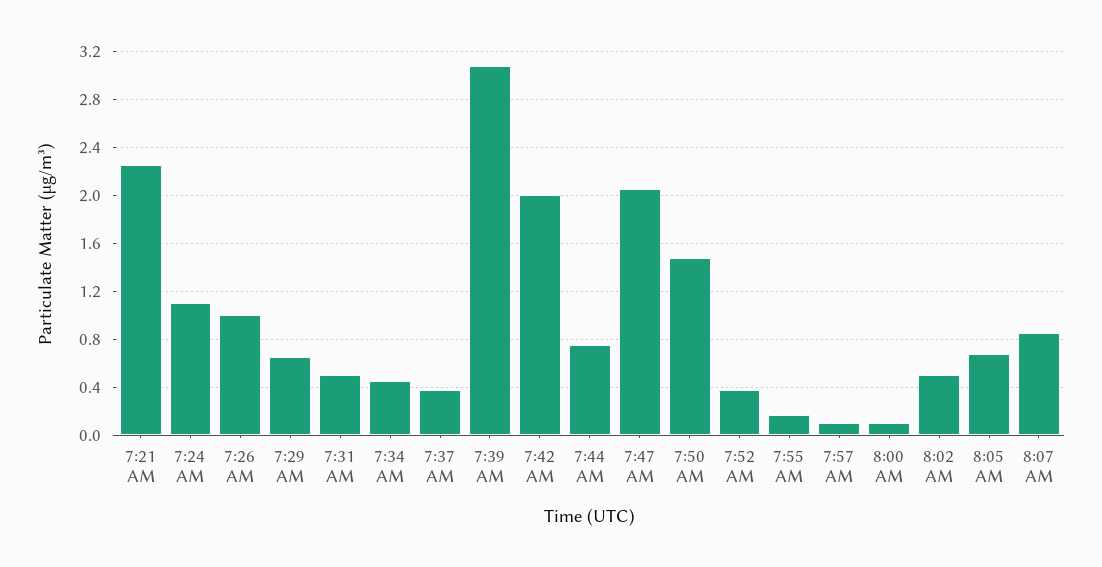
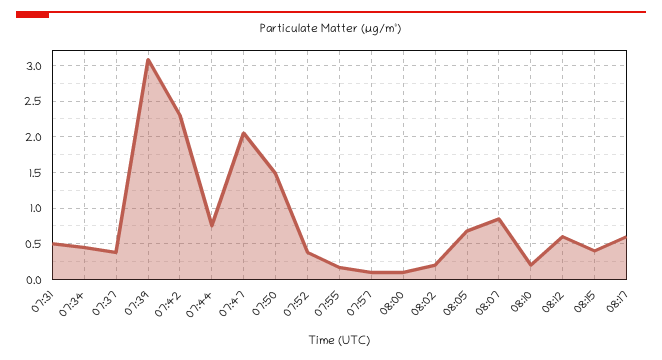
7:21 AM: 2.25 -> none
7:24 AM: 1.1 -> none
7:26 AM: 1 -> none
7:29 AM: 0.65 -> none
7:42 AM: 2 -> 2.3
8:02 AM: 0.5 -> 0.2
08:10: none -> 0.2
08:12: none -> 0.6
08:15: none -> 0.4
08:17: none -> 0.6

